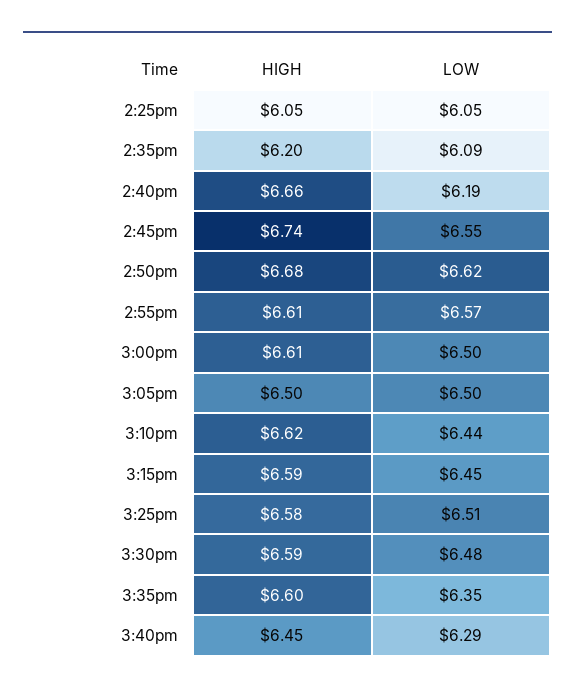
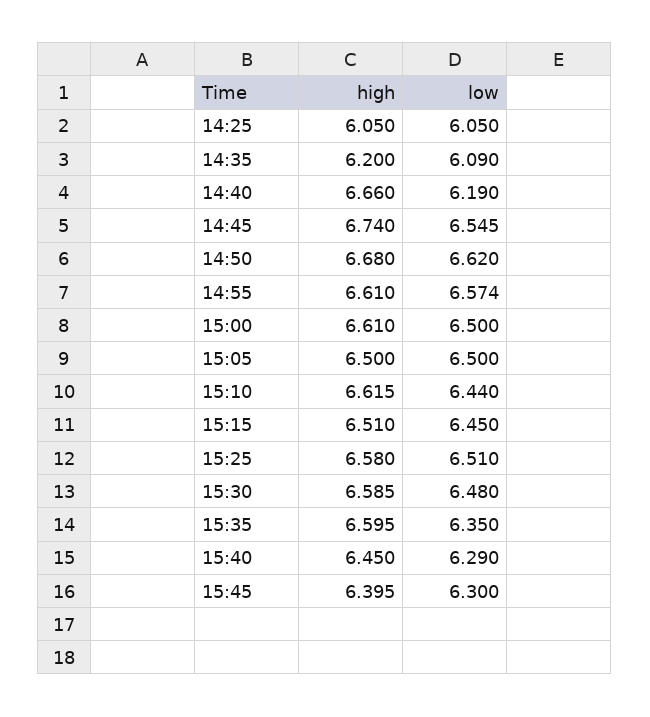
HIGH, 3:15pm: 6.59 -> 6.51
HIGH, 15:45: none -> 6.395
LOW, 15:45: none -> 6.3

